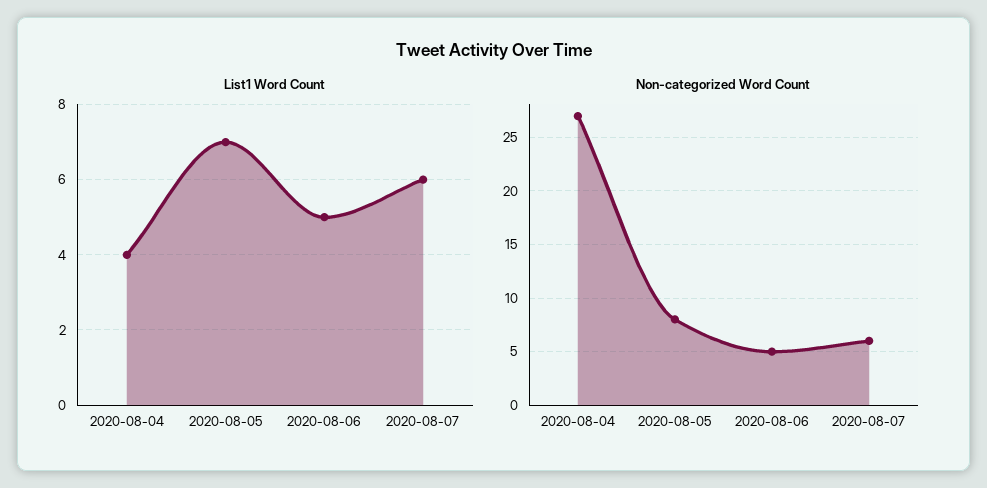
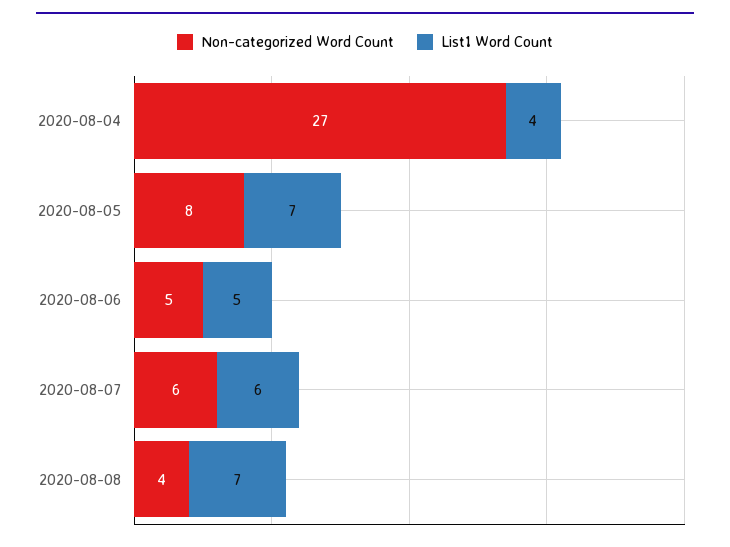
Non-categorized Word Count, 2020-08-08: none -> 4
List1 Word Count, 2020-08-08: none -> 7

